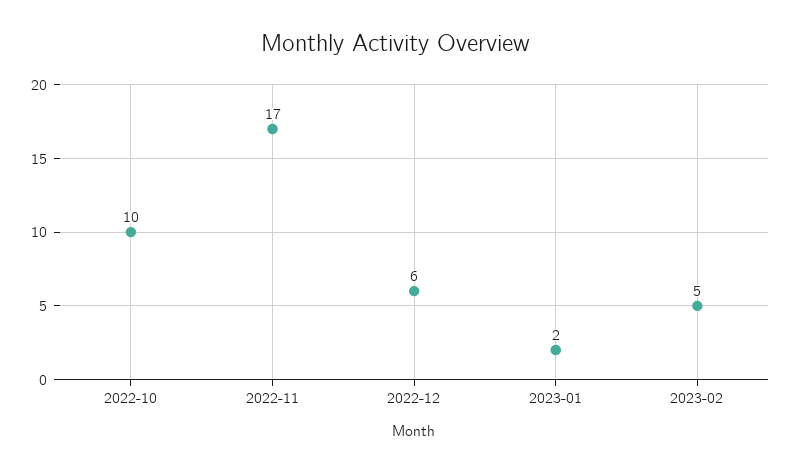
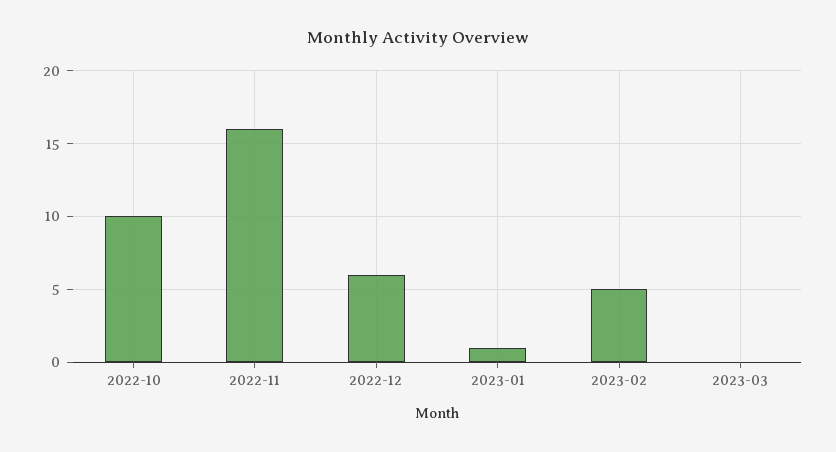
2022-11: 17 -> 16
2023-01: 2 -> 1
2023-03: none -> 0

